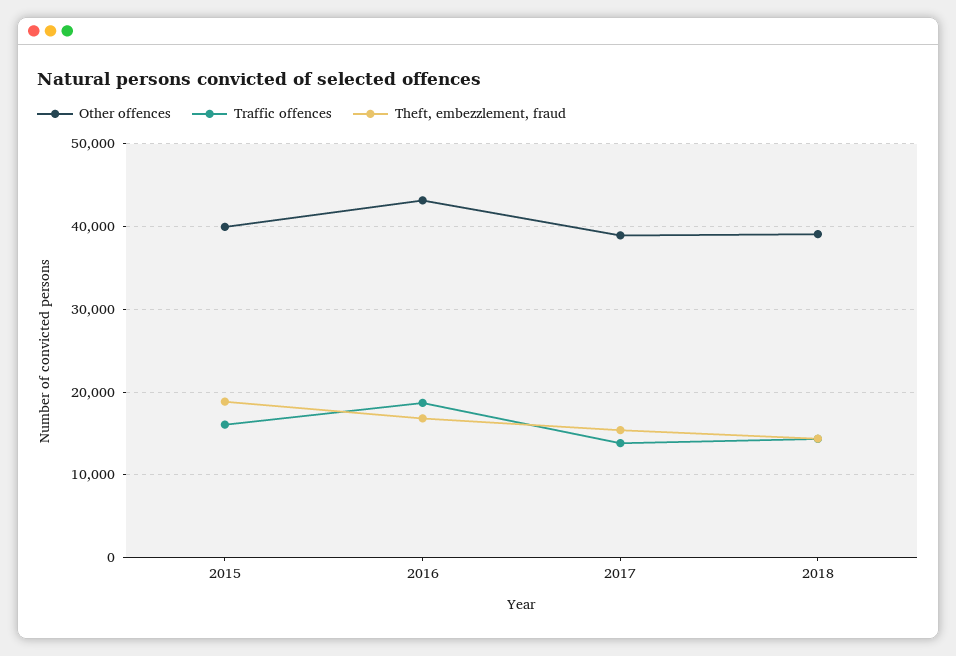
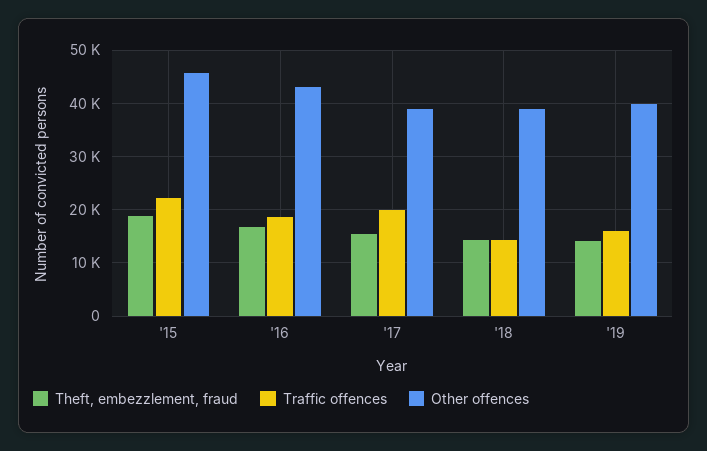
Other offences, 2015: 40000 -> 46000
Traffic offences, 2015: 16000 -> 22000
Traffic offences, 2017: 14000 -> 20000
Theft, embezzlement, fraud, '19: none -> 14000
Traffic offences, '19: none -> 16000
Other offences, '19: none -> 40000

